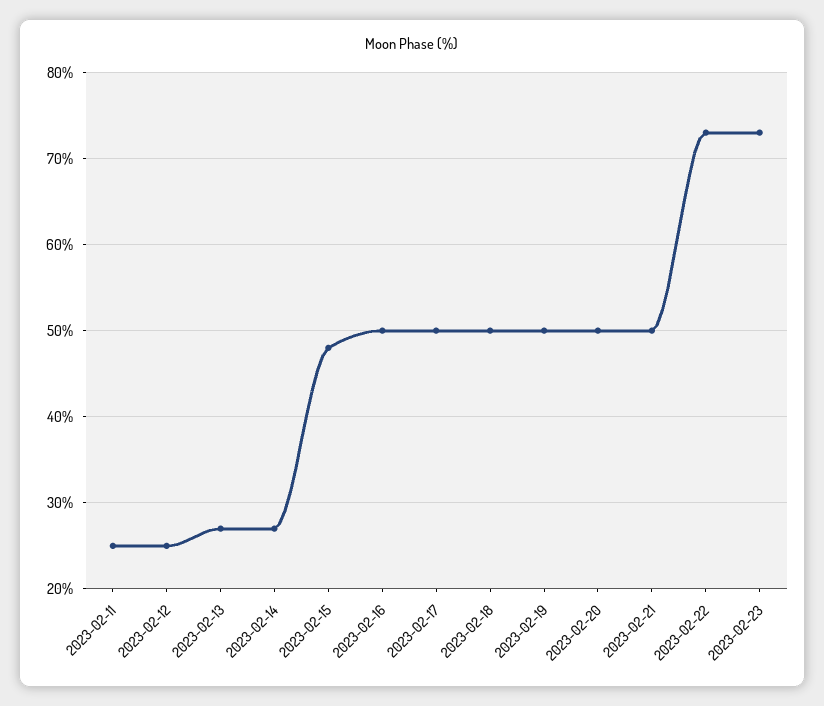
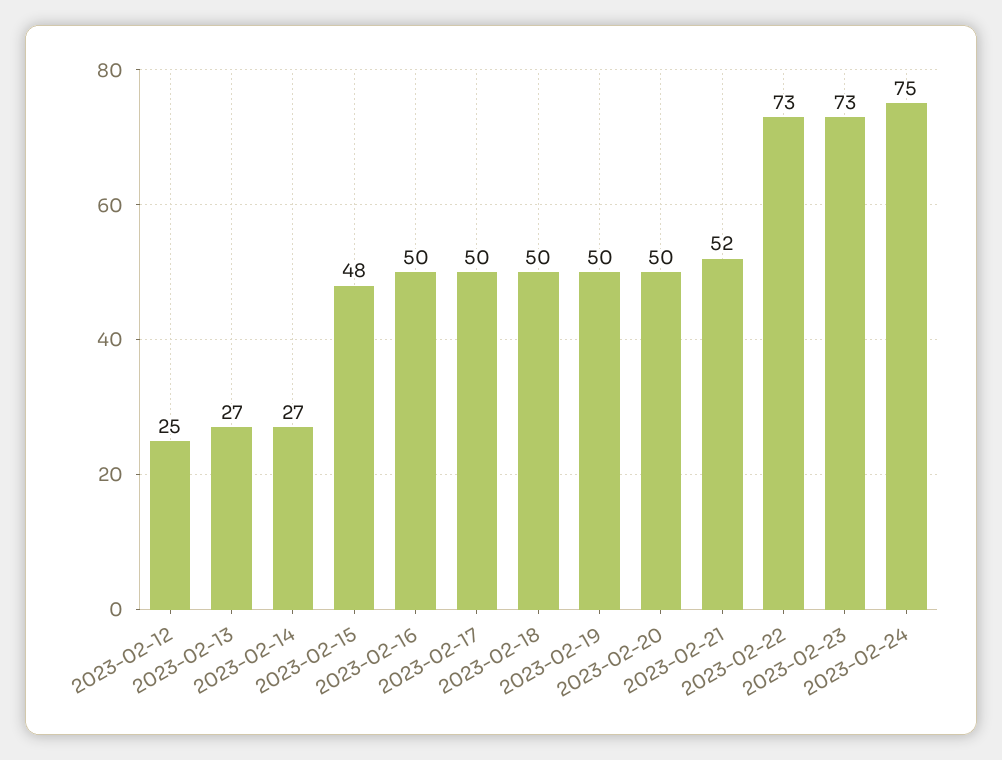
2023-02-11: 25 -> none
2023-02-21: 50 -> 52
2023-02-24: none -> 75

